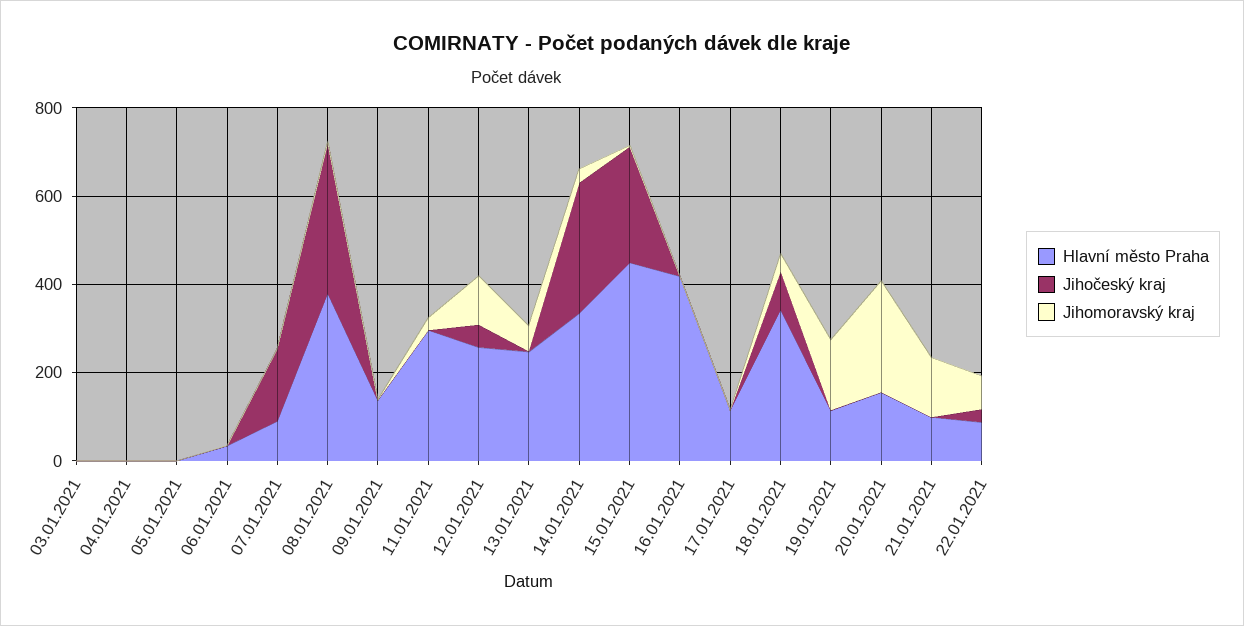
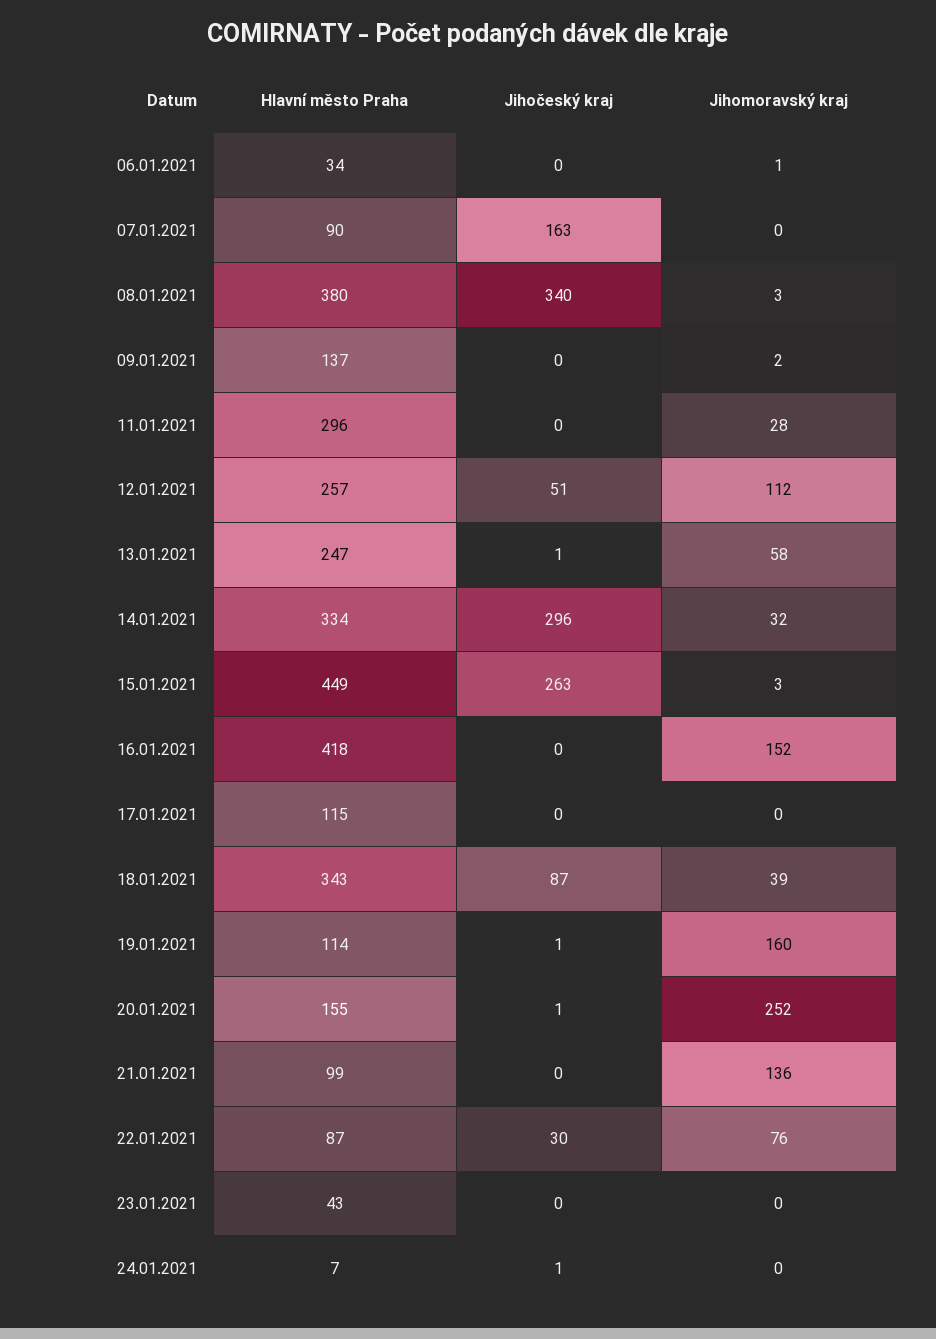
Hlavní město Praha, 03.01.2021: 0 -> none
Jihočeský kraj, 03.01.2021: 0 -> none
Jihomoravský kraj, 03.01.2021: 0 -> none
Hlavní město Praha, 04.01.2021: 0 -> none
Jihočeský kraj, 04.01.2021: 0 -> none
Jihomoravský kraj, 04.01.2021: 0 -> none
Hlavní město Praha, 05.01.2021: 0 -> none
Jihočeský kraj, 05.01.2021: 0 -> none
Jihomoravský kraj, 05.01.2021: 0 -> none
Jihomoravský kraj, 16.01.2021: 0 -> 152
Hlavní město Praha, 23.01.2021: none -> 43
Jihočeský kraj, 23.01.2021: none -> 0
Jihomoravský kraj, 23.01.2021: none -> 0
Hlavní město Praha, 24.01.2021: none -> 7
Jihočeský kraj, 24.01.2021: none -> 1
Jihomoravský kraj, 24.01.2021: none -> 0

